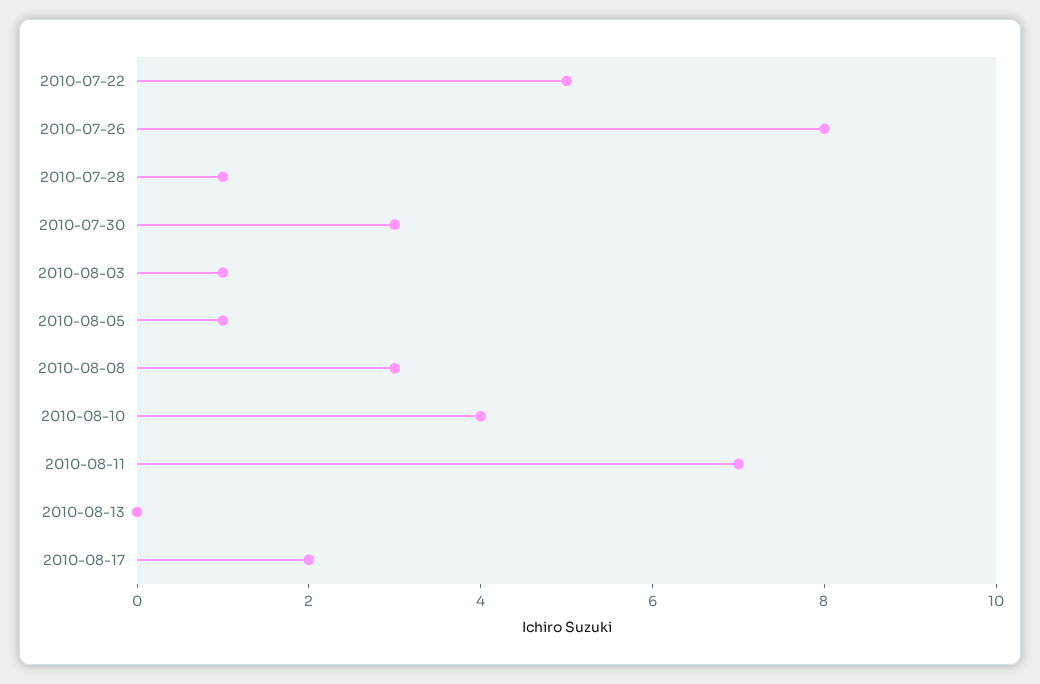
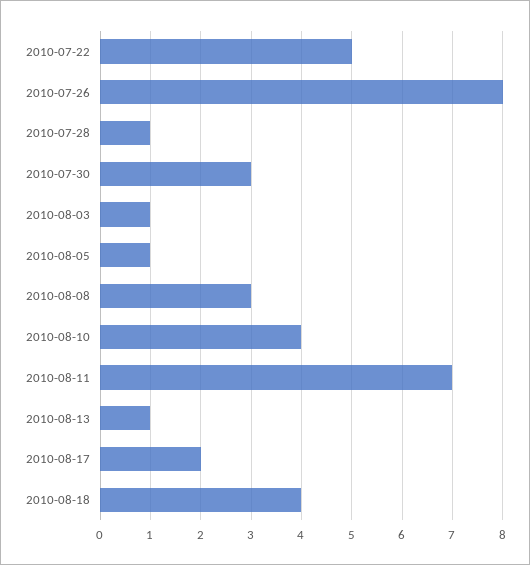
2010-08-13: 0 -> 1
2010-08-18: none -> 4

